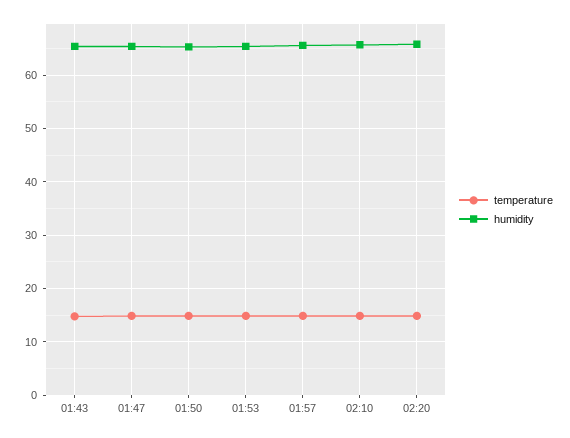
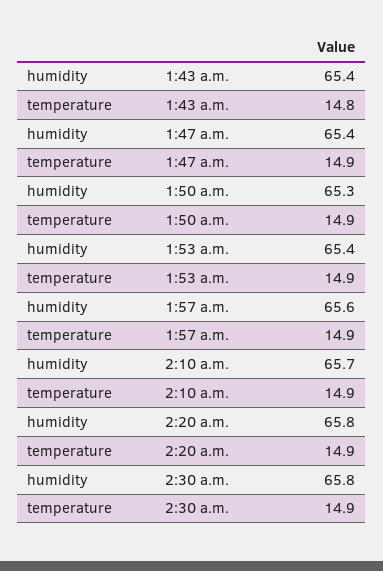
humidity, 2:30 a.m.: none -> 65.8
temperature, 2:30 a.m.: none -> 14.9

